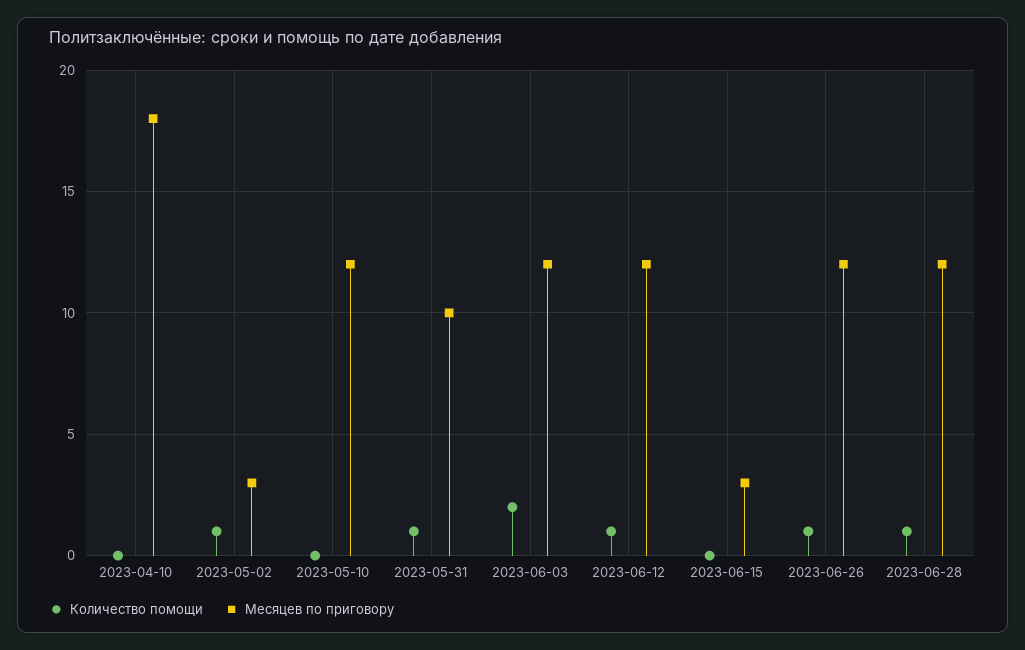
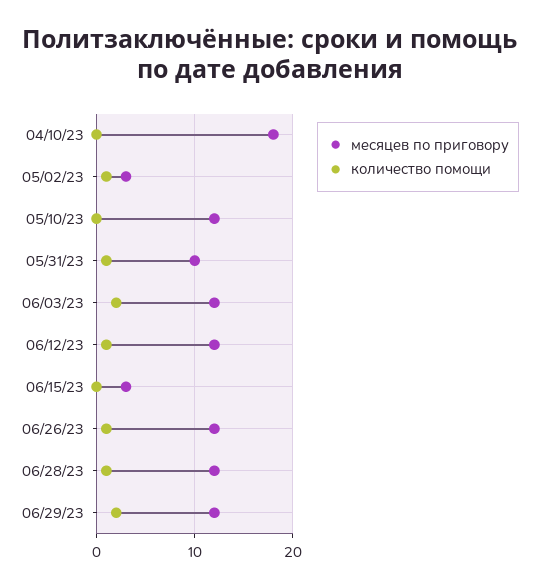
Месяцев по приговору, 06/29/23: none -> 12
Количество помощи, 06/29/23: none -> 2

